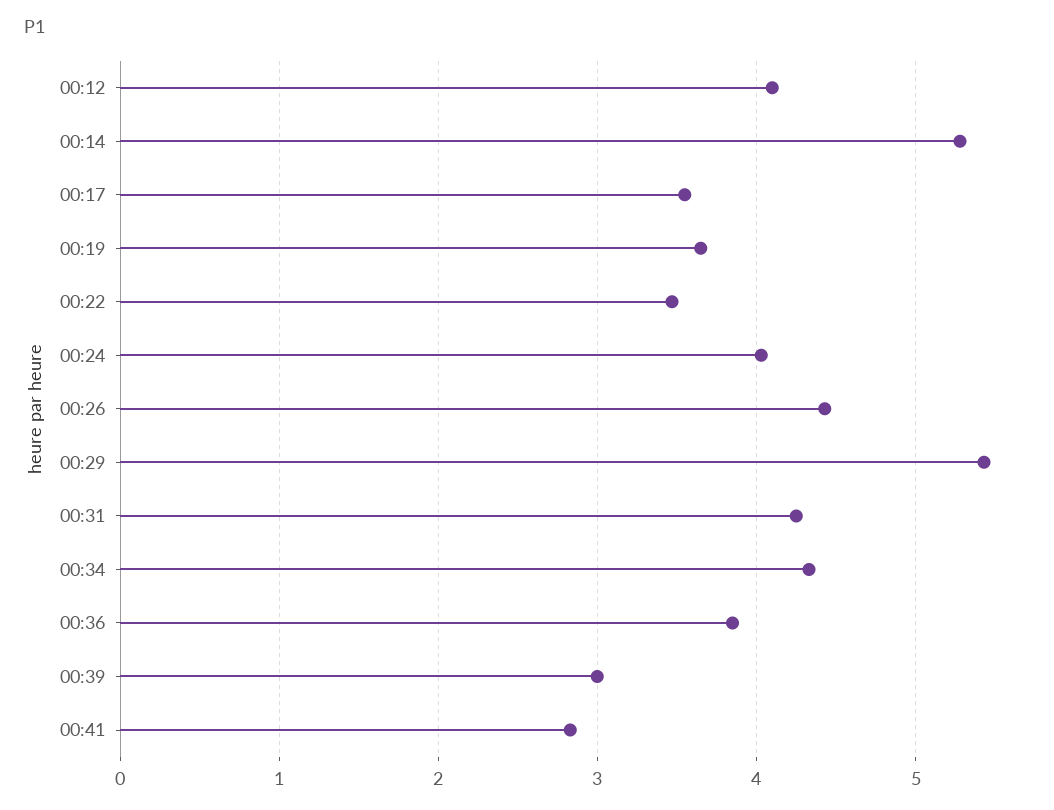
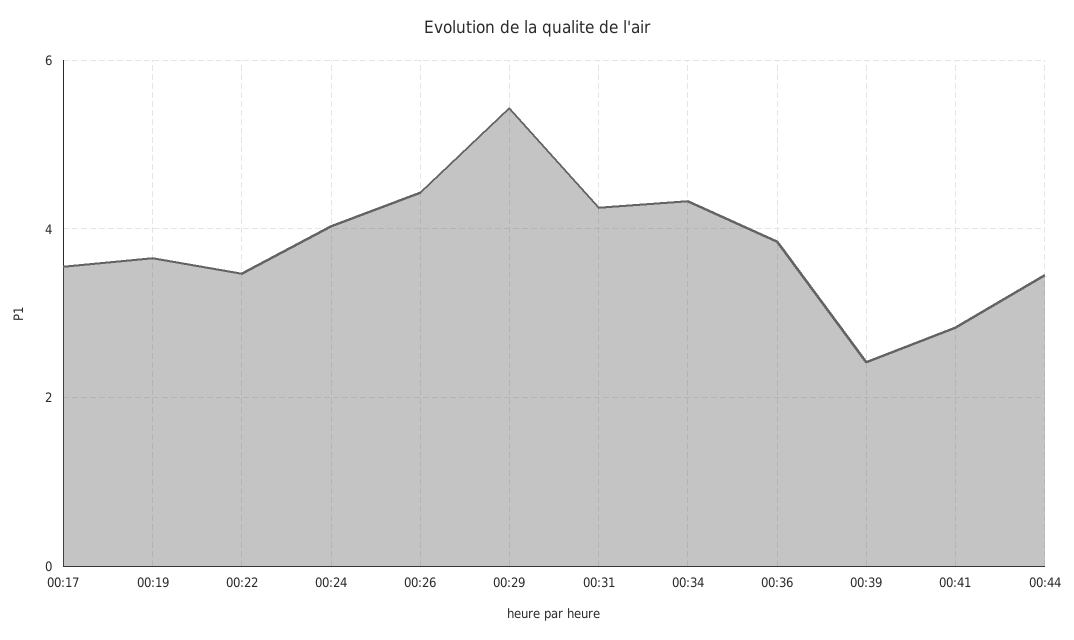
00:12: 4.1 -> none
00:14: 5.3 -> none
00:39: 3 -> 2.4
00:44: none -> 3.4

